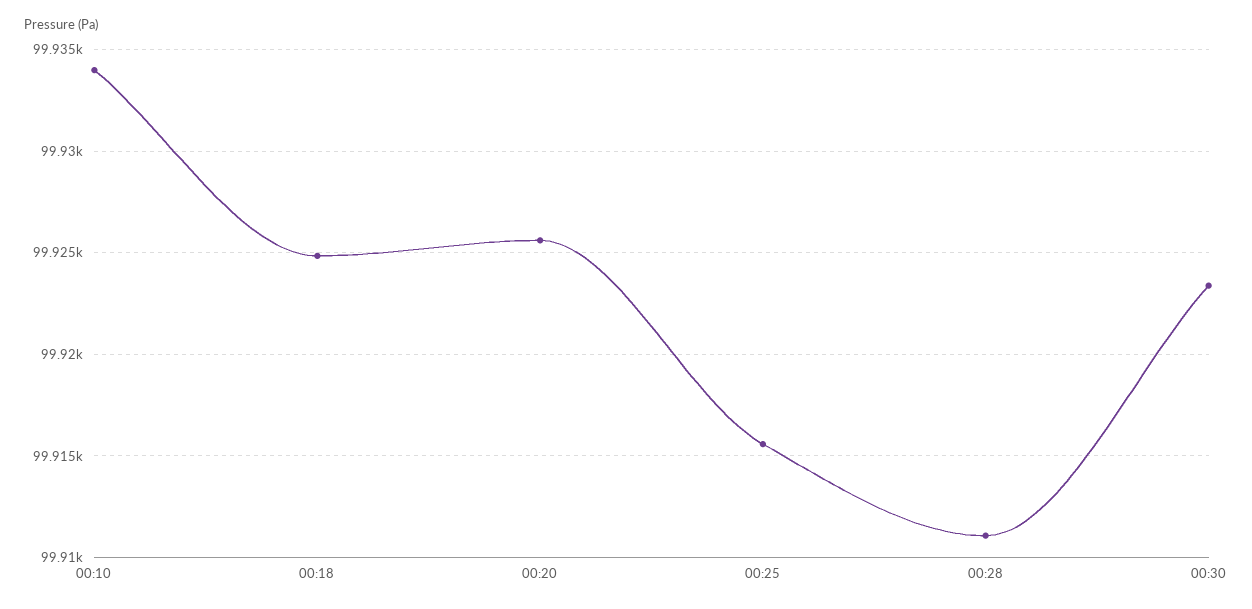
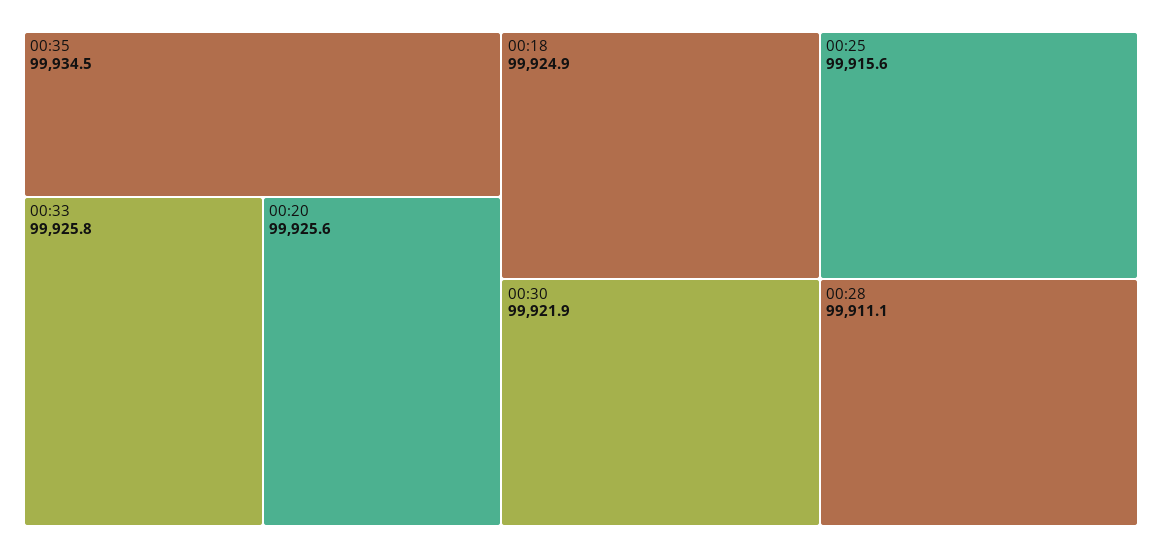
00:10: 99934 -> none
00:30: 99923.5 -> 99921.9
00:35: none -> 99934.5
00:33: none -> 99925.8

